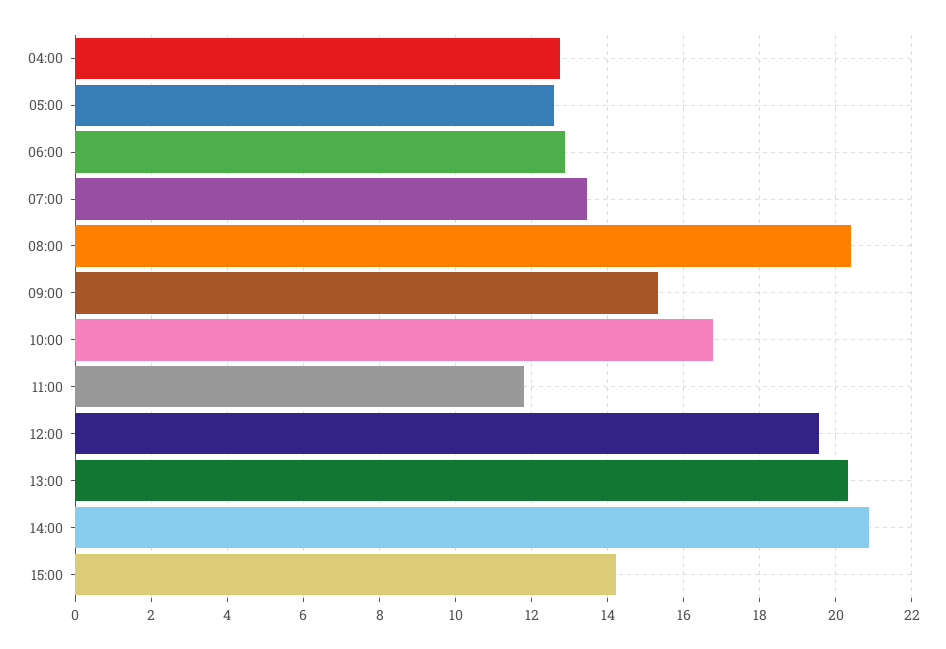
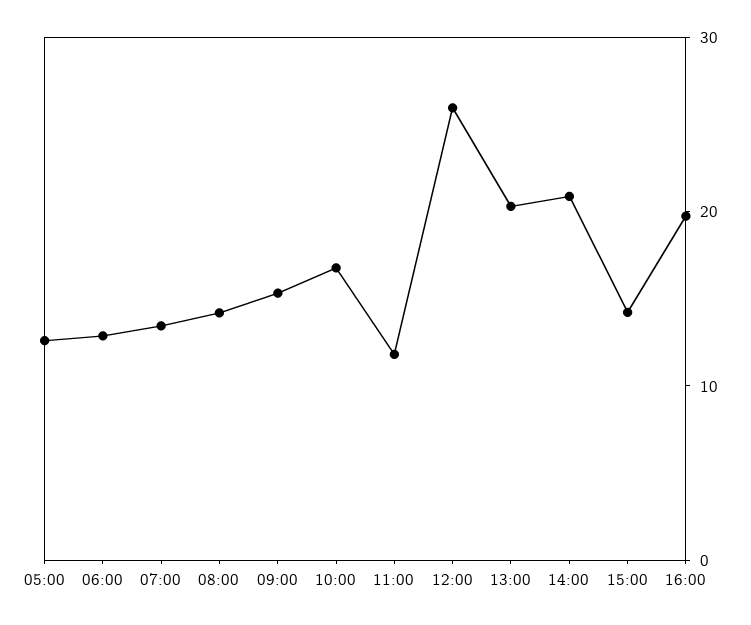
04:00: 12.8 -> none
08:00: 20.4 -> 14
12:00: 19.6 -> 26
16:00: none -> 20

